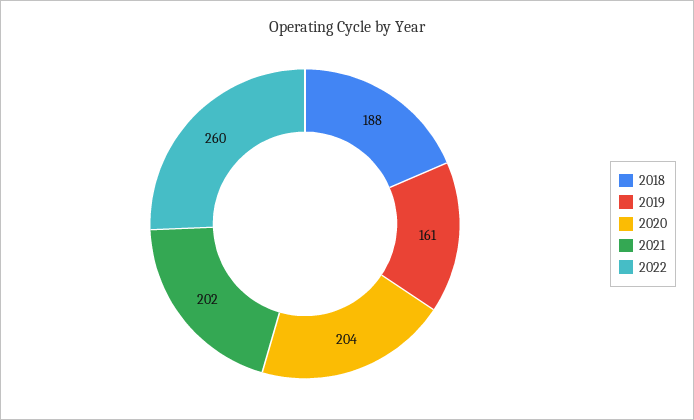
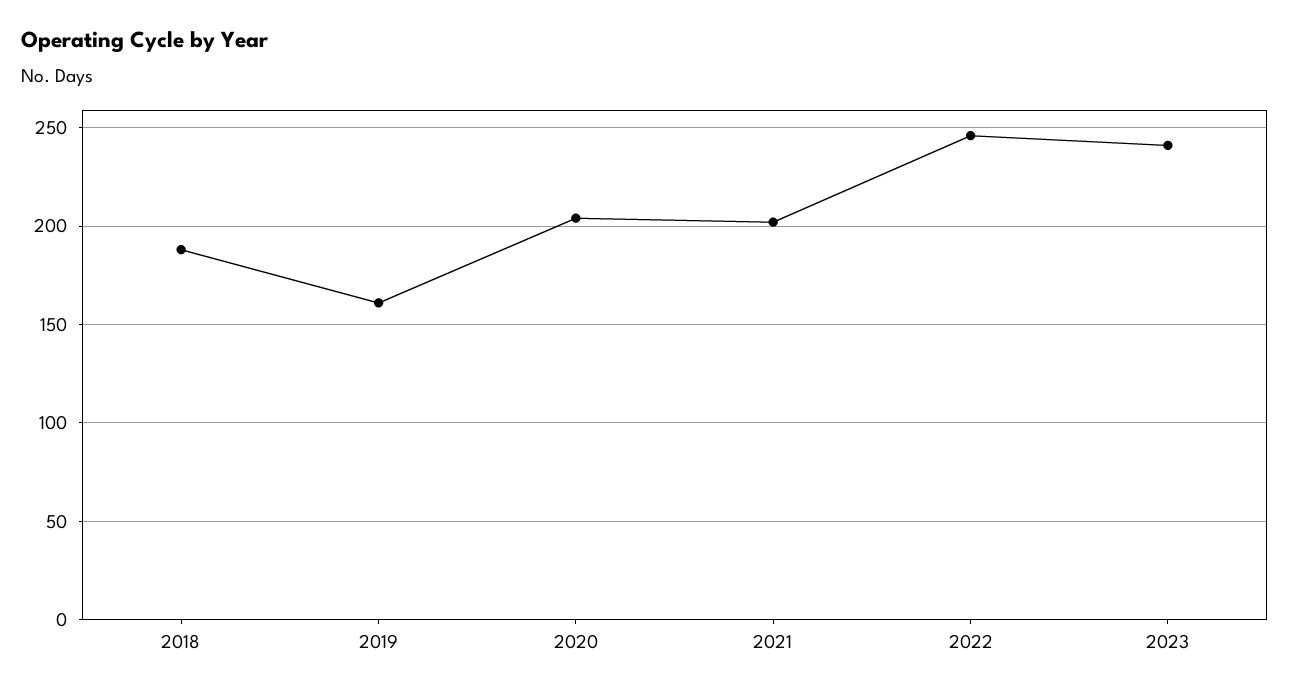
2022: 260 -> 245
2023: none -> 240

